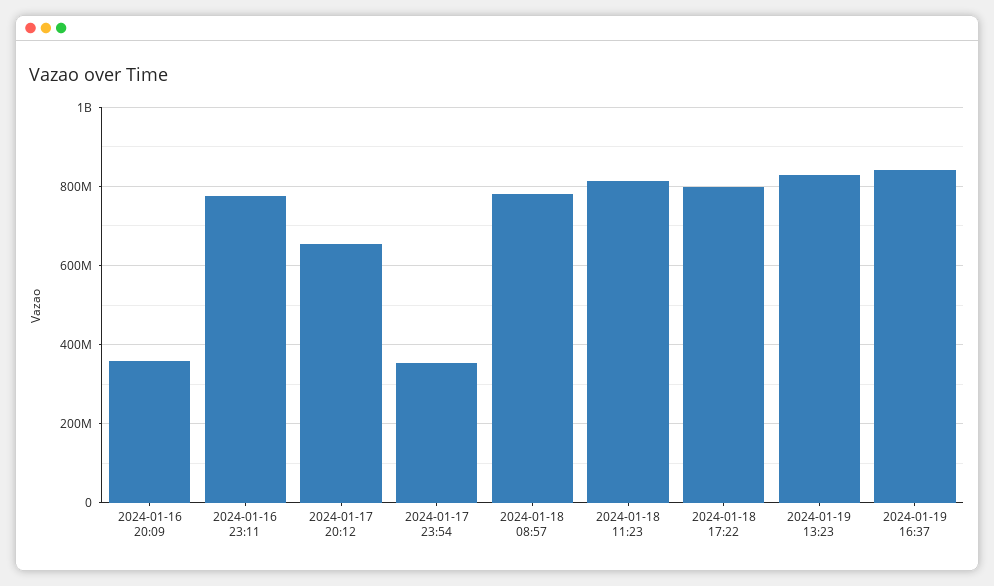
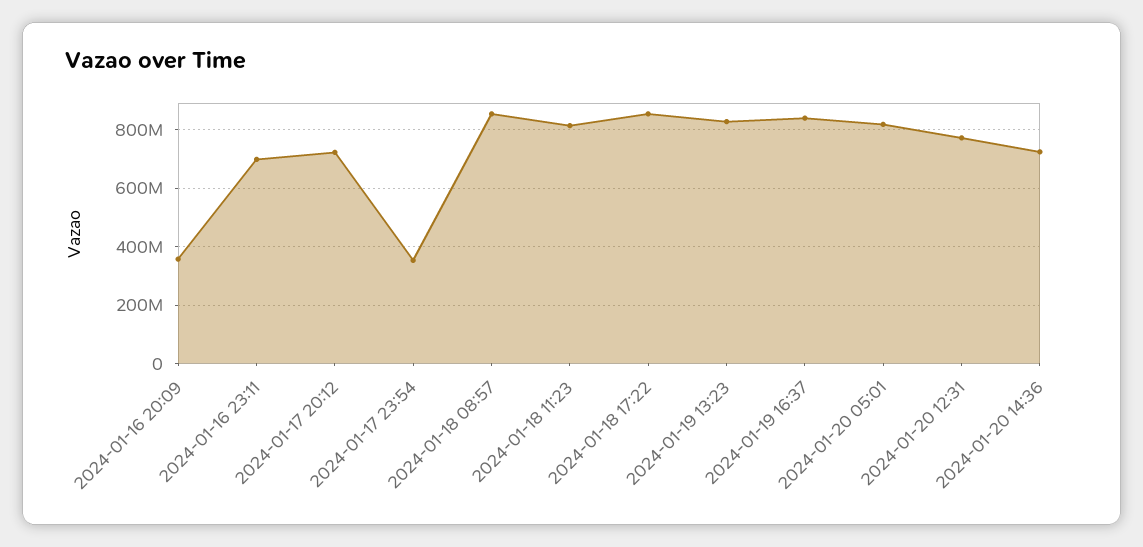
2024-01-16 23:11: 780000000 -> 700000000
2024-01-17 20:12: 660000000 -> 725000000
2024-01-18 08:57: 780000000 -> 850000000
2024-01-18 17:22: 800000000 -> 850000000
2024-01-20 05:01: none -> 825000000
2024-01-20 12:31: none -> 775000000
2024-01-20 14:36: none -> 725000000

